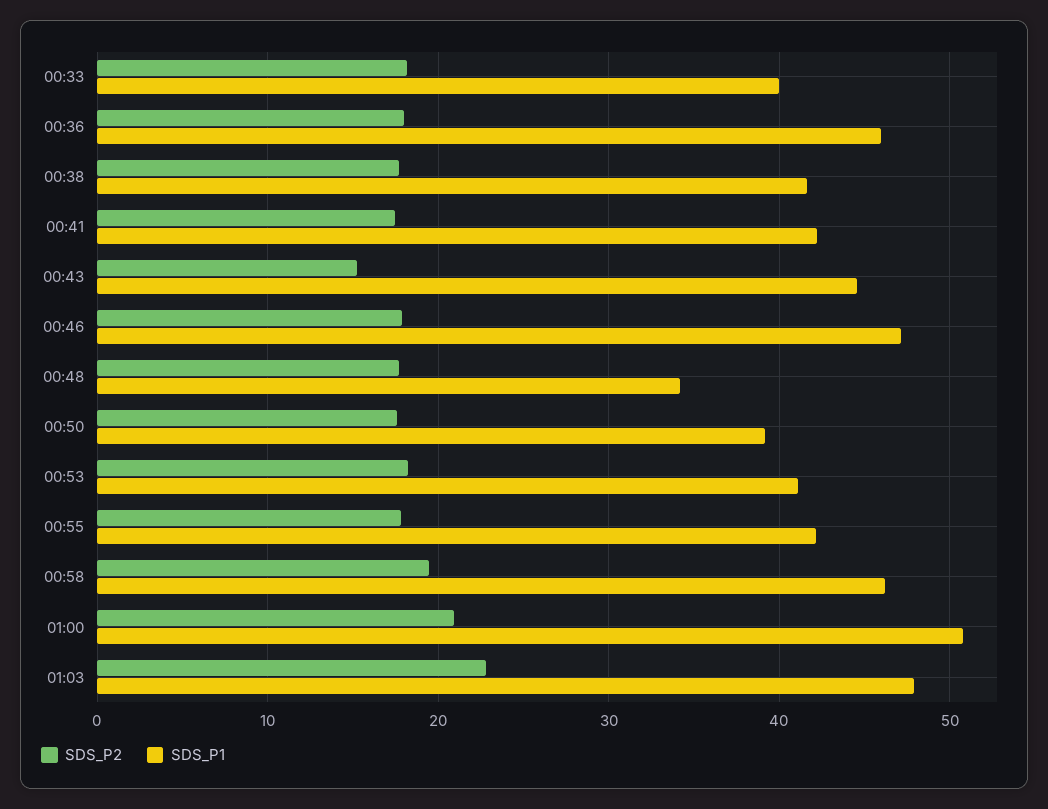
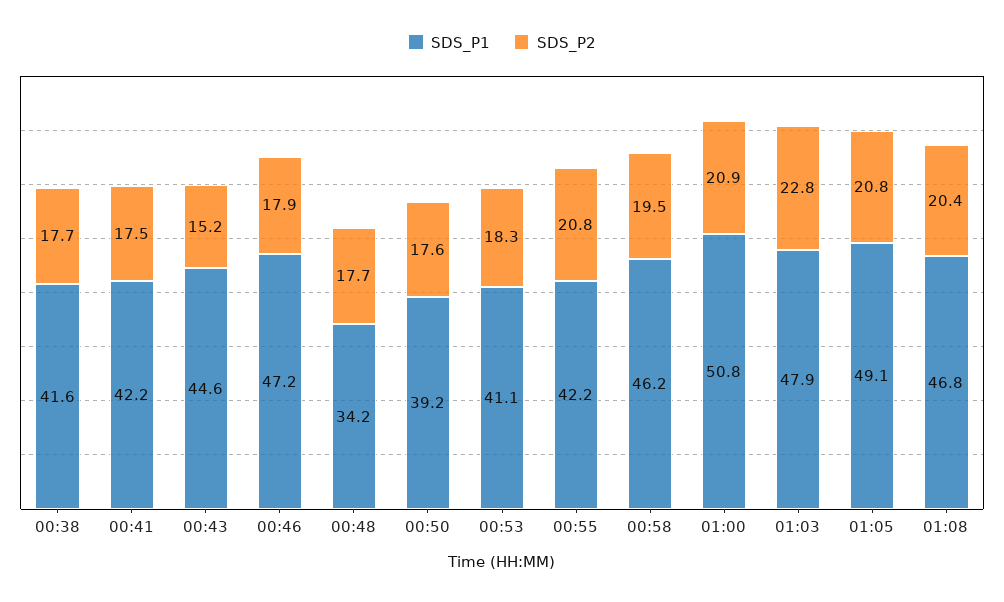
SDS_P2, 00:33: 18 -> none
SDS_P1, 00:33: 40 -> none
SDS_P2, 00:36: 18 -> none
SDS_P1, 00:36: 46 -> none
SDS_P2, 00:55: 18 -> 20.8
SDS_P1, 01:05: none -> 49.1
SDS_P2, 01:05: none -> 20.8
SDS_P1, 01:08: none -> 46.8
SDS_P2, 01:08: none -> 20.4

